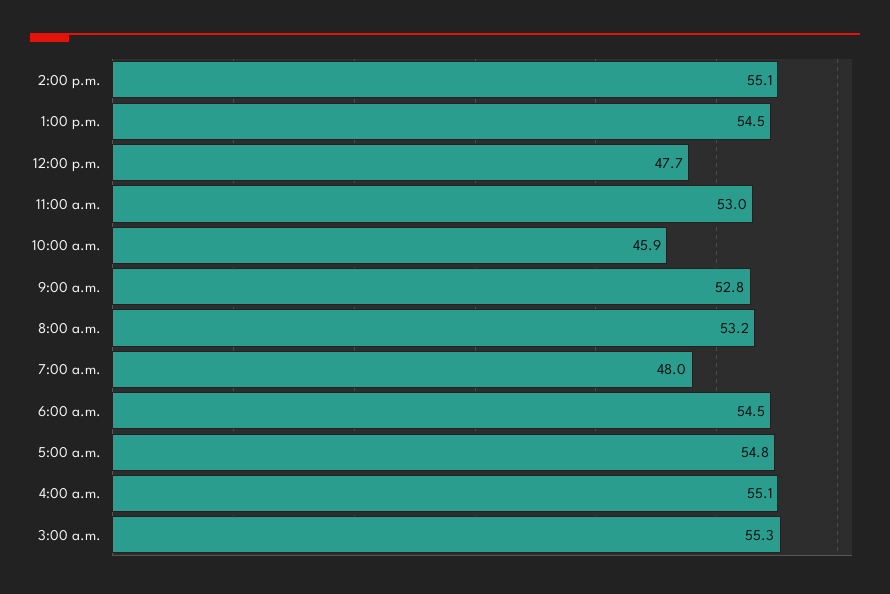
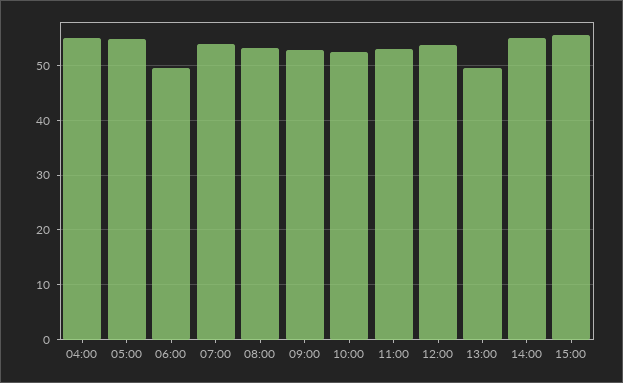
1:00 p.m.: 54.5 -> 50
12:00 p.m.: 47.7 -> 54
10:00 a.m.: 45.9 -> 52
7:00 a.m.: 48 -> 54
6:00 a.m.: 54.5 -> 50
3:00 a.m.: 55.3 -> none
15:00: none -> 56

